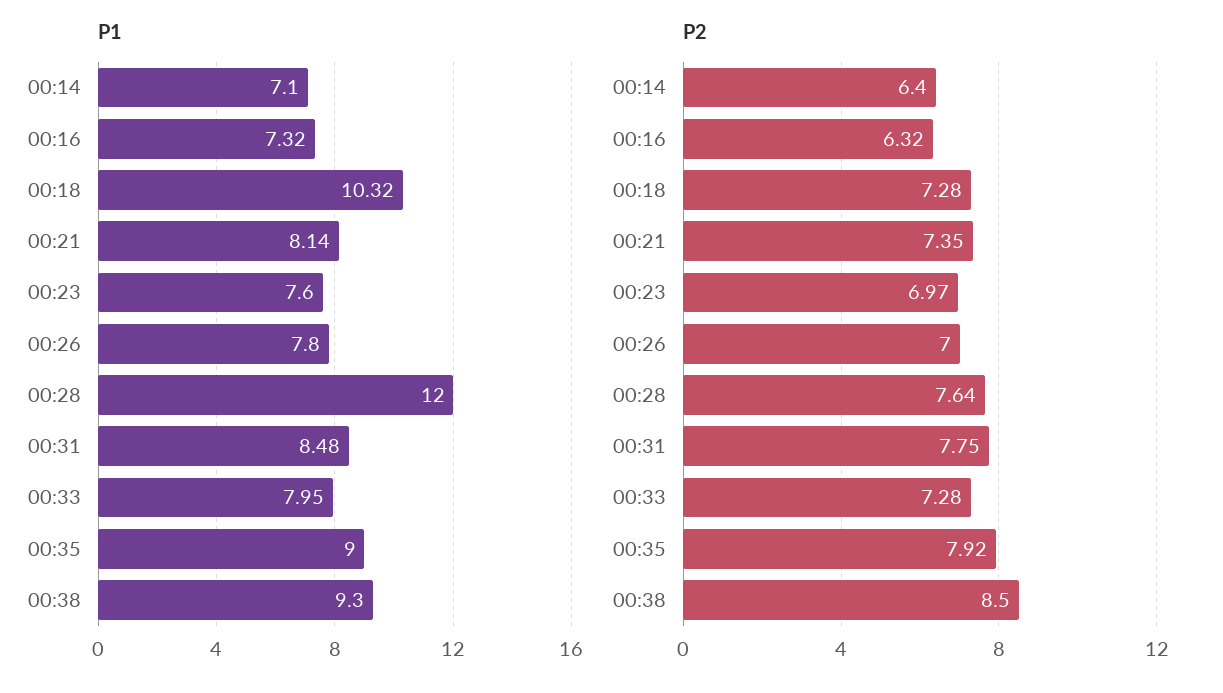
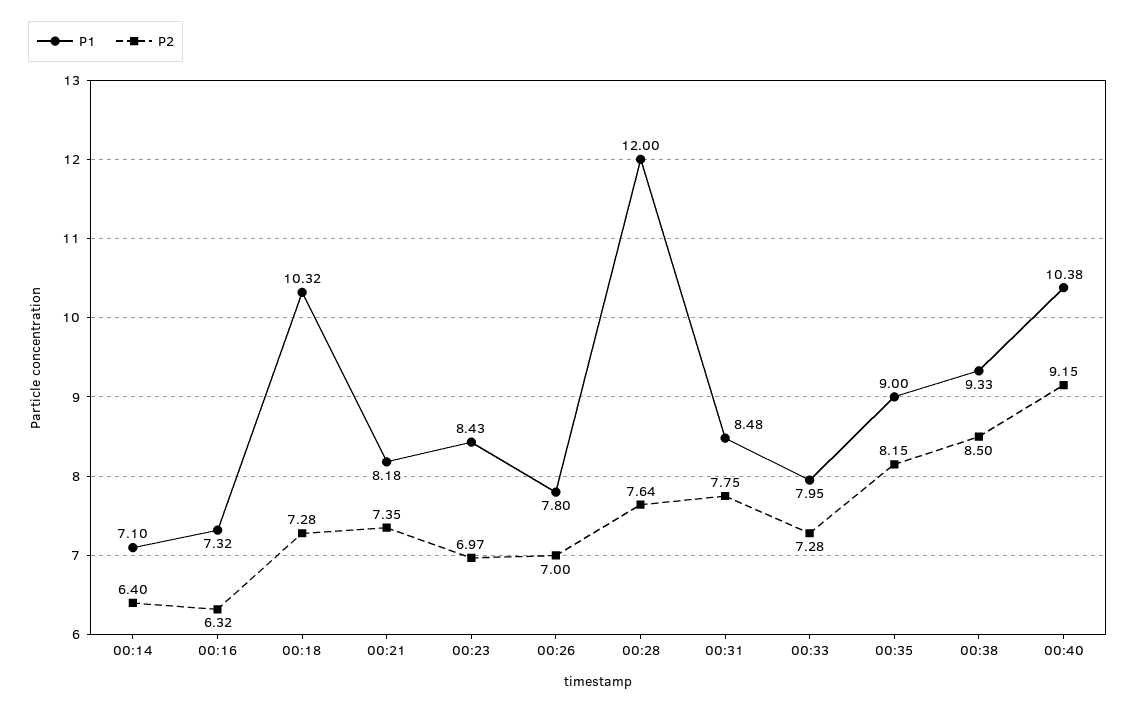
P1, 00:21: 8.14 -> 8.18
P1, 00:23: 7.6 -> 8.43
P1, 00:38: 9.3 -> 9.33
P2, 00:35: 7.92 -> 8.15
P1, 00:40: none -> 10.38
P2, 00:40: none -> 9.15

